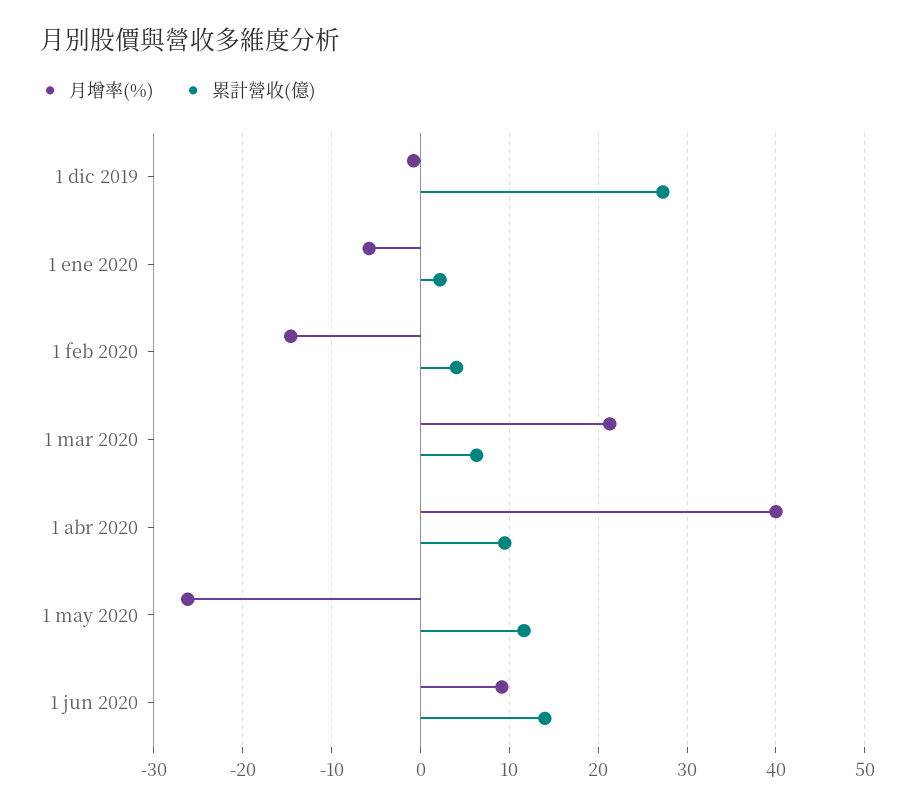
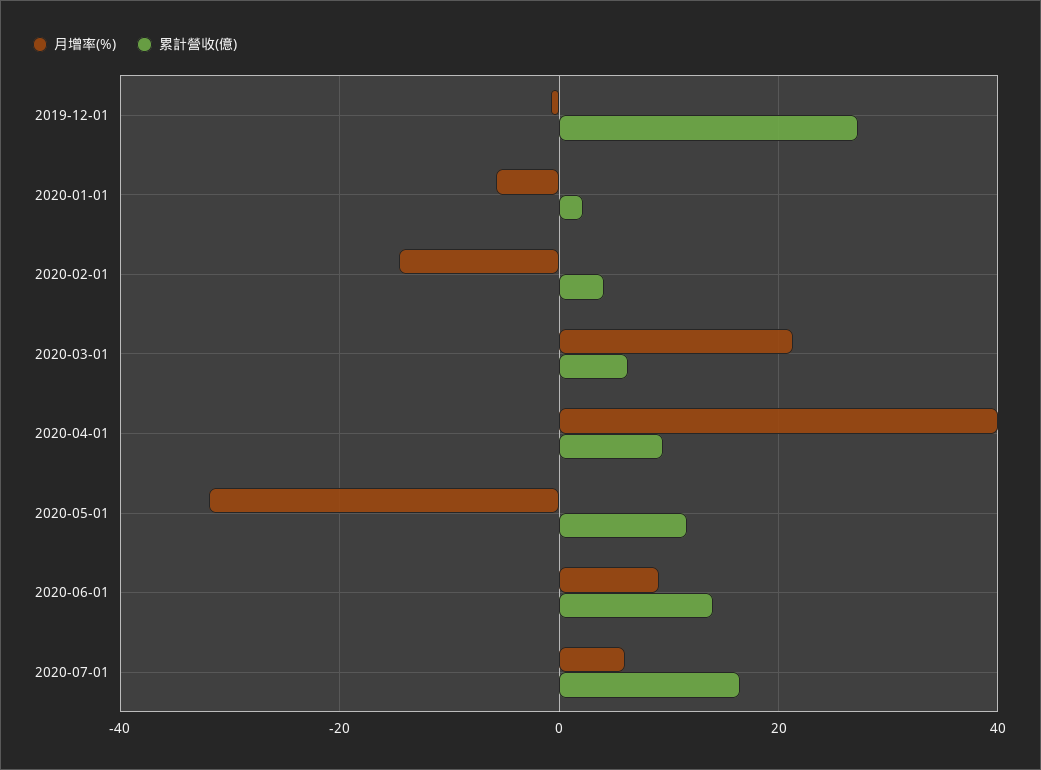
月增率(%), 1 may 2020: -26 -> -32
月增率(%), 2020-07-01: none -> 6
累計營收(億), 2020-07-01: none -> 16

